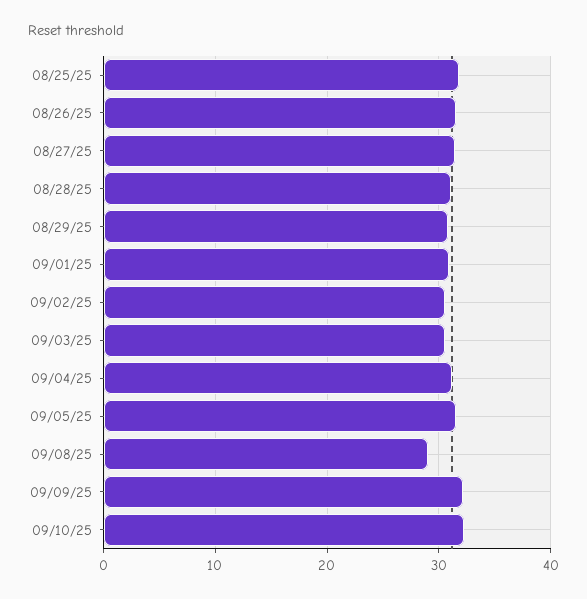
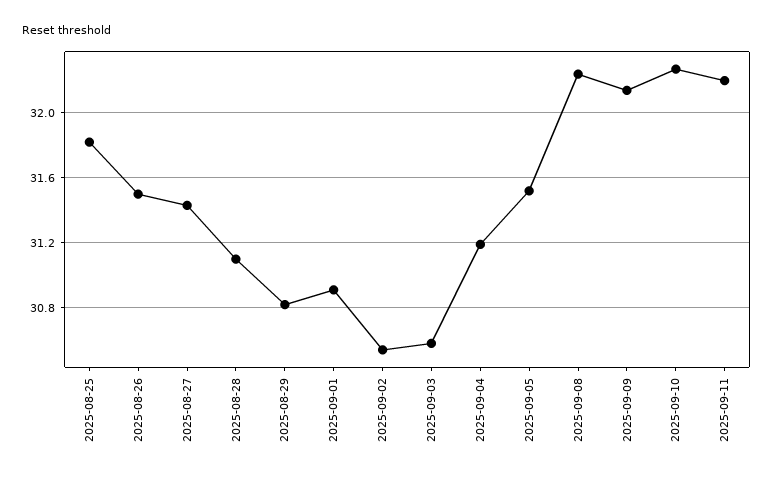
09/08/25: 29 -> 32.25
2025-09-11: none -> 32.2

